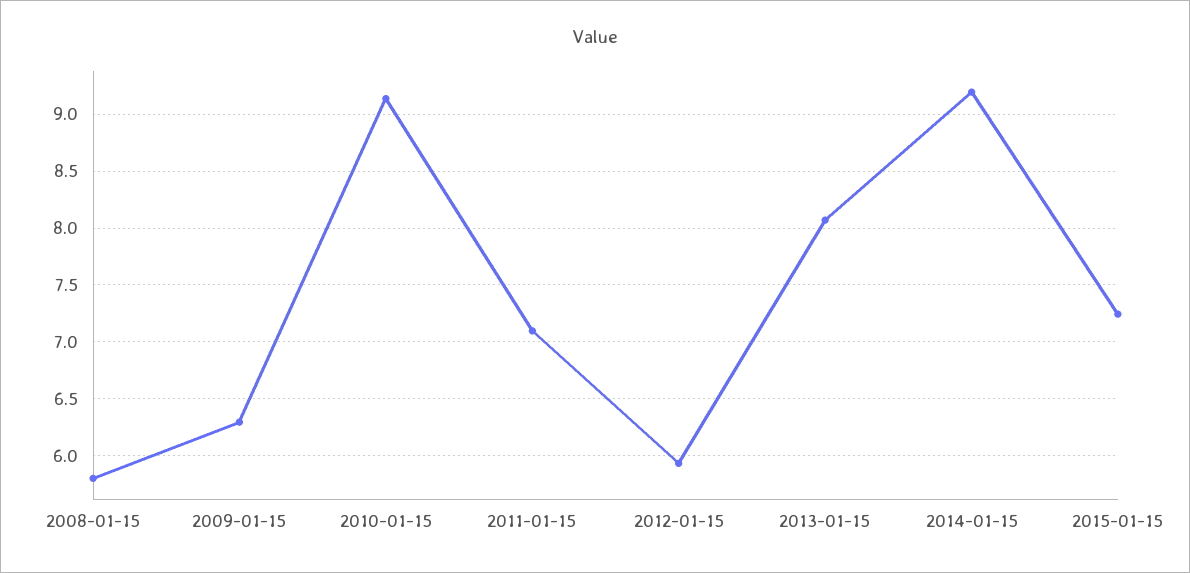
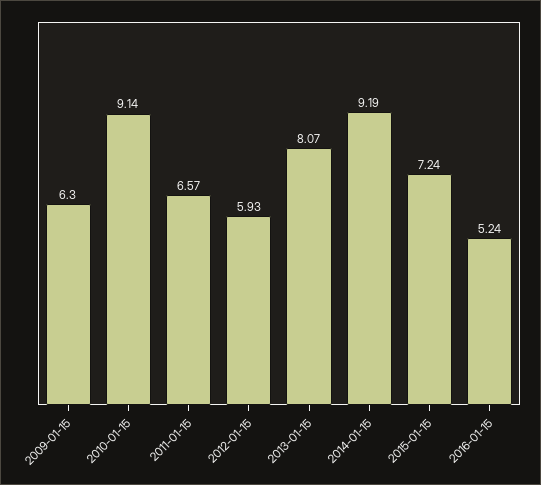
2008-01-15: 5.8 -> none
2011-01-15: 7.1 -> 6.57
2016-01-15: none -> 5.24

